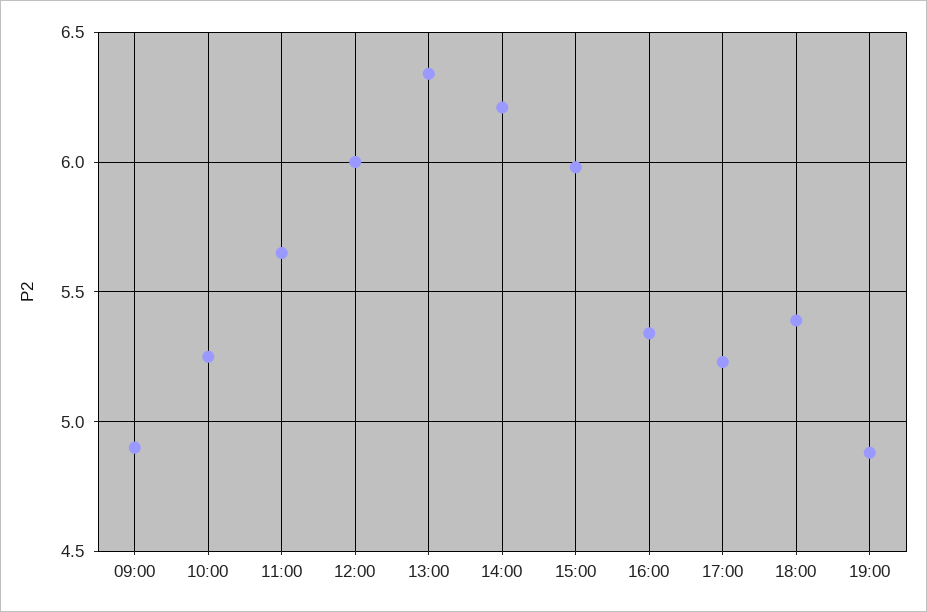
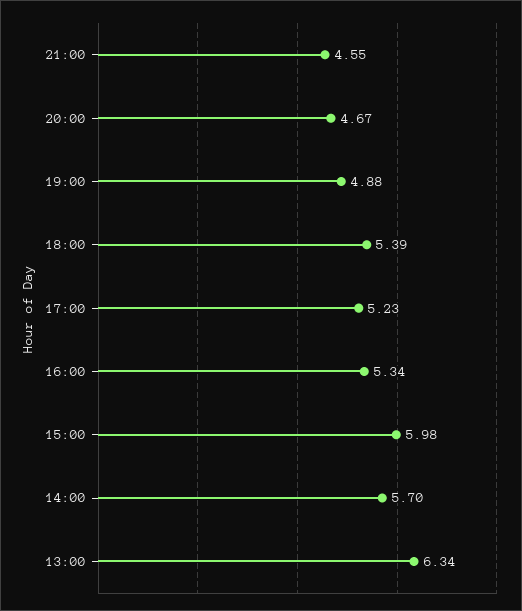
09:00: 4.9 -> none
10:00: 5.25 -> none
11:00: 5.65 -> none
12:00: 6 -> none
14:00: 6.2 -> 5.7
21:00: none -> 4.55
20:00: none -> 4.67

